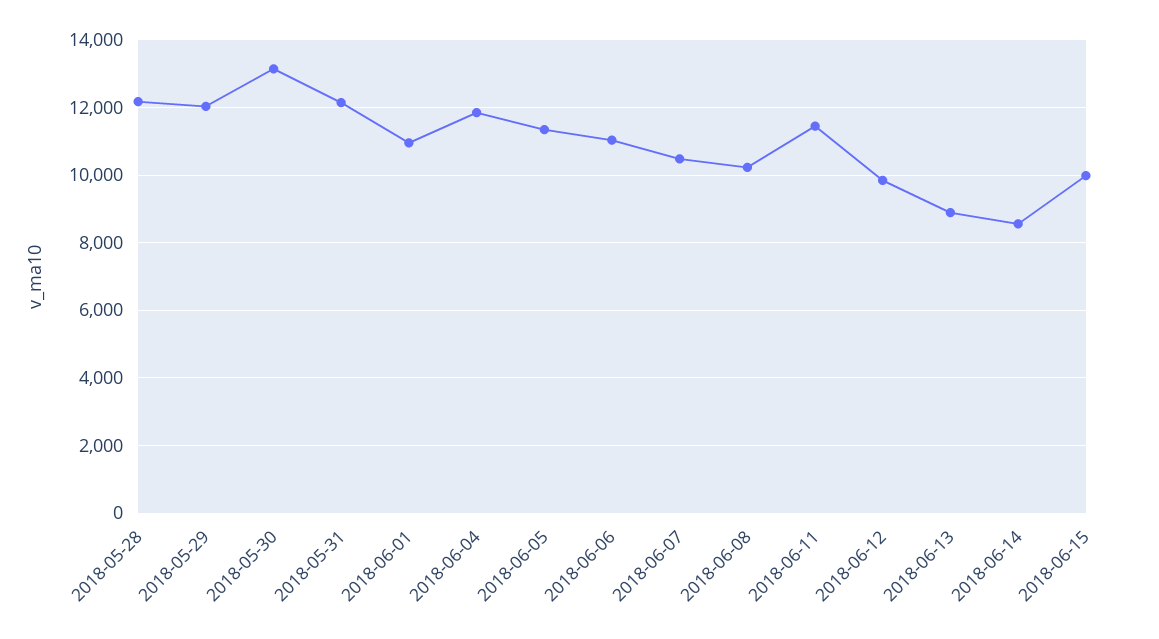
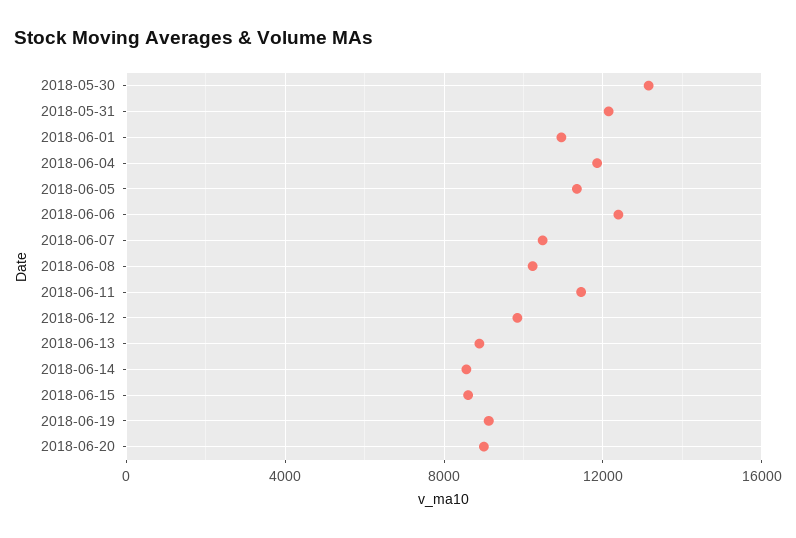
2018-05-28: 12200 -> none
2018-05-29: 12000 -> none
2018-06-06: 11000 -> 12500
2018-06-15: 10000 -> 8500
2018-06-19: none -> 9000
2018-06-20: none -> 9000

